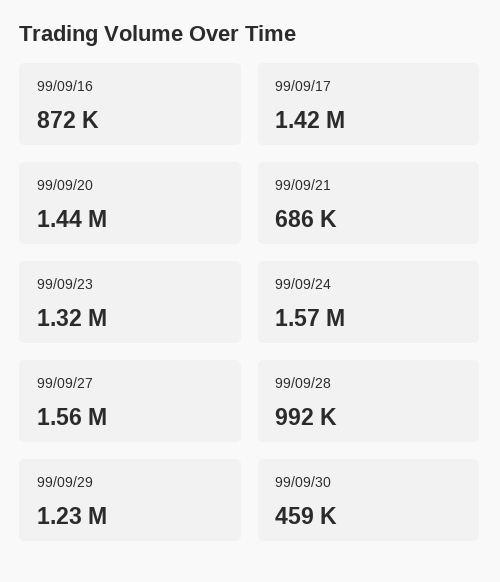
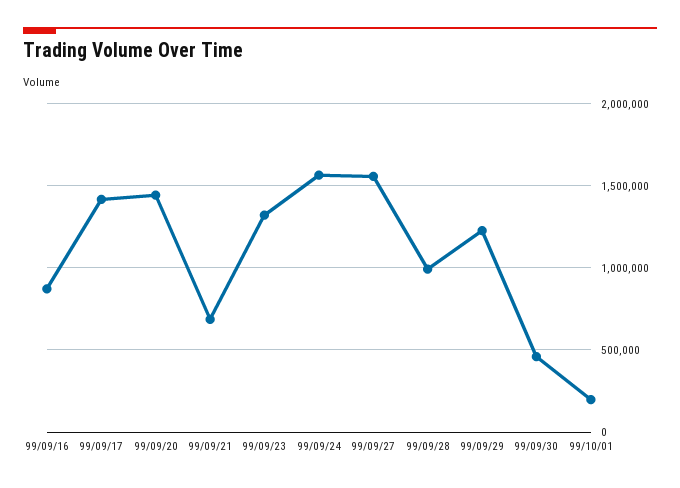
99/10/01: none -> 200000

